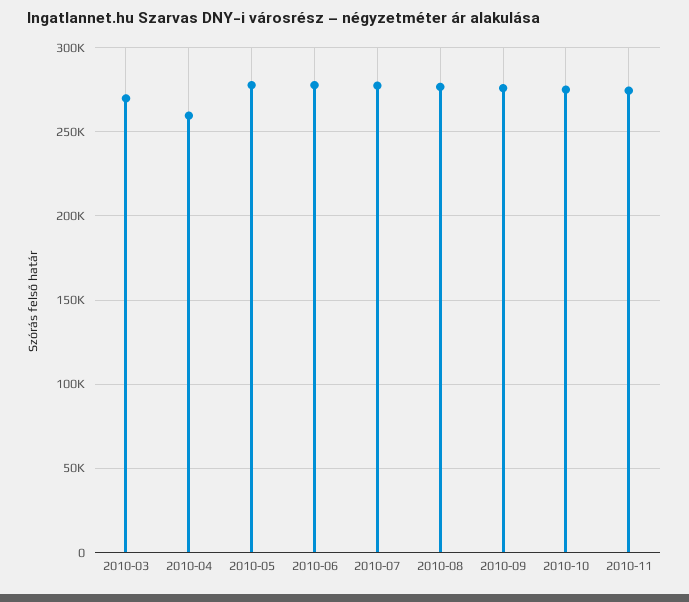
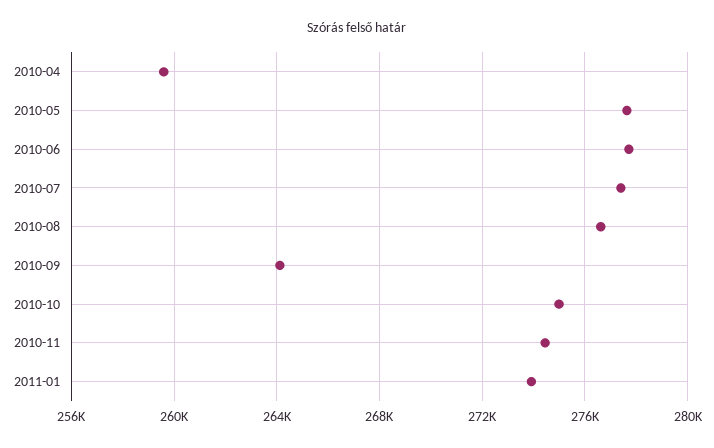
2010-03: 270000 -> none
2010-09: 275000 -> 264000
2011-01: none -> 274000

